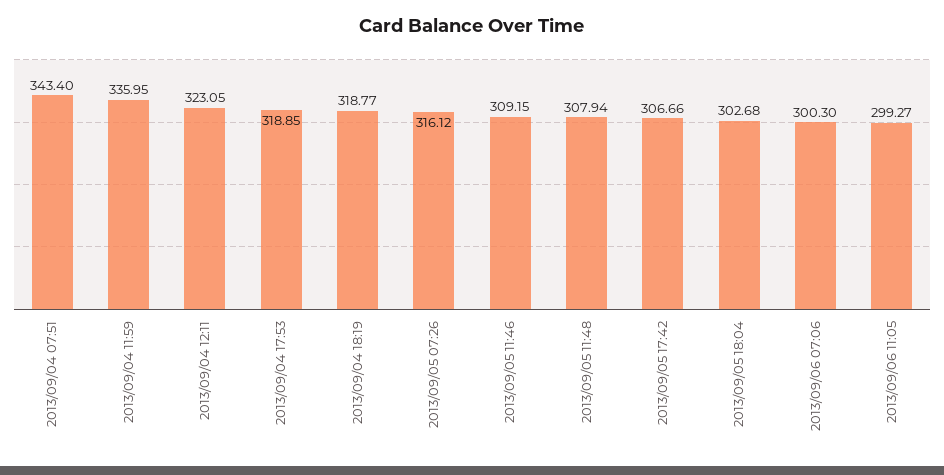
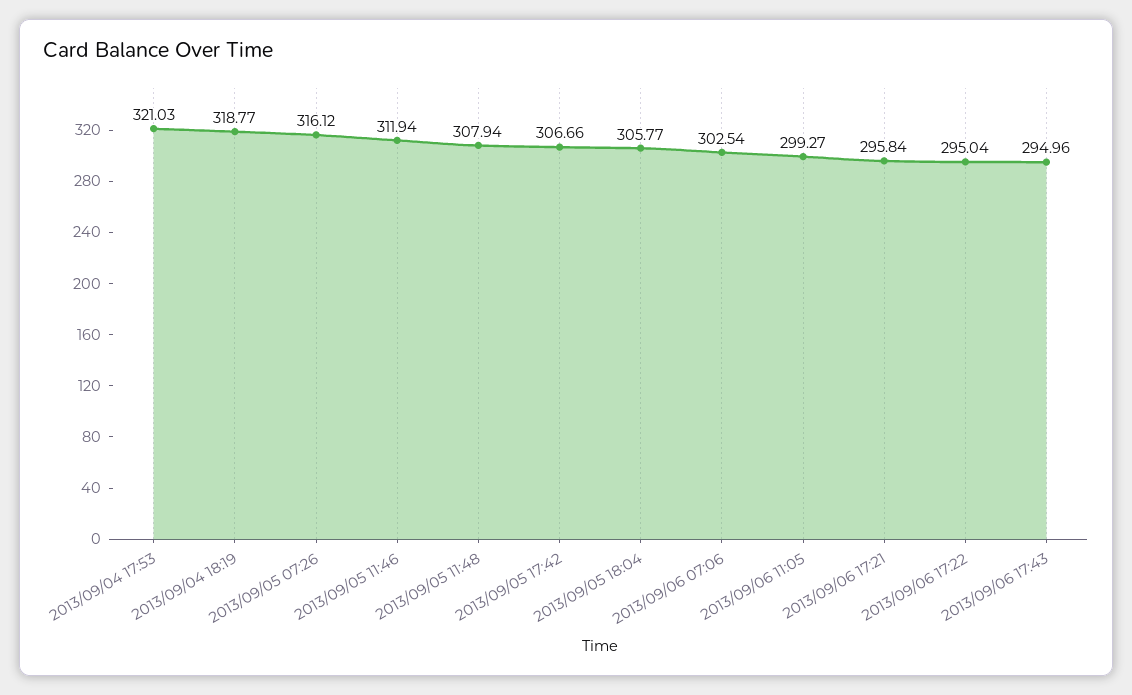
2013/09/04 07:51: 343.4 -> none
2013/09/04 11:59: 335.95 -> none
2013/09/04 12:11: 323.05 -> none
2013/09/04 17:53: 318.85 -> 321.03
2013/09/05 11:46: 309.15 -> 311.94
2013/09/05 18:04: 302.68 -> 305.77
2013/09/06 07:06: 300.3 -> 302.54
2013/09/06 17:21: none -> 295.84
2013/09/06 17:22: none -> 295.04
2013/09/06 17:43: none -> 294.96

